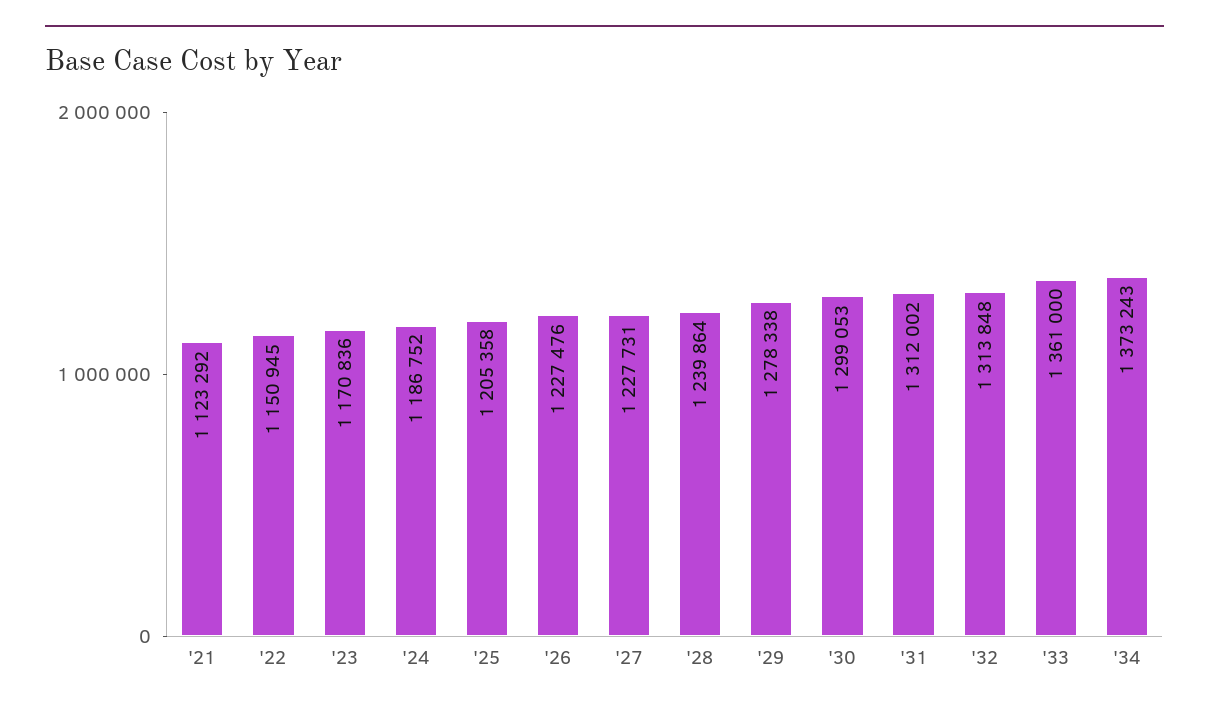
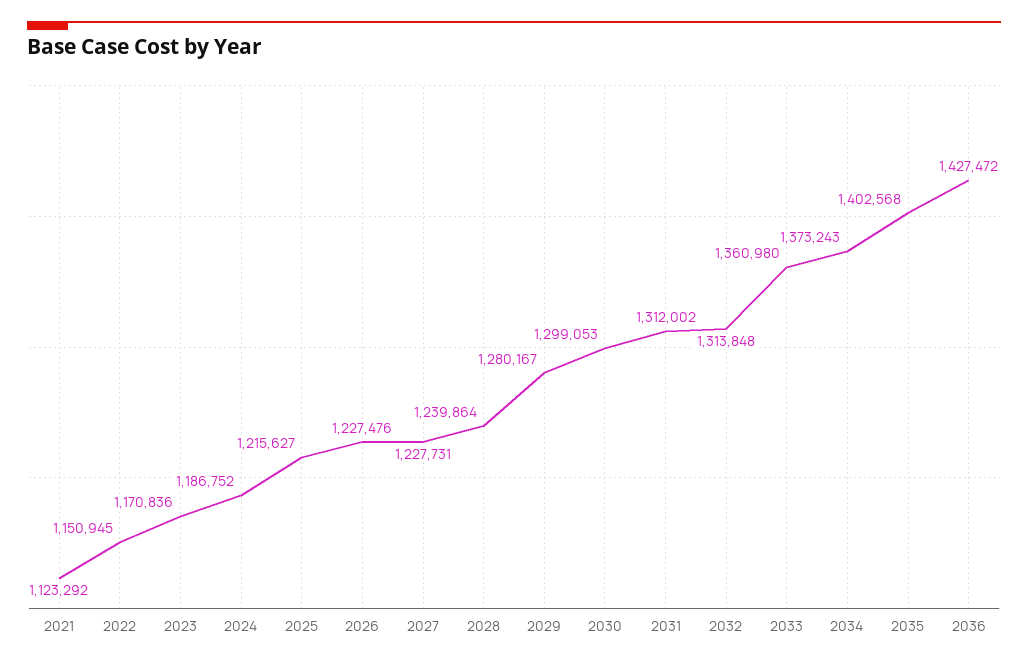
'25: 1205358 -> 1215627
'29: 1278338 -> 1280167
'33: 1361000 -> 1360980
2035: none -> 1402568
2036: none -> 1427472

